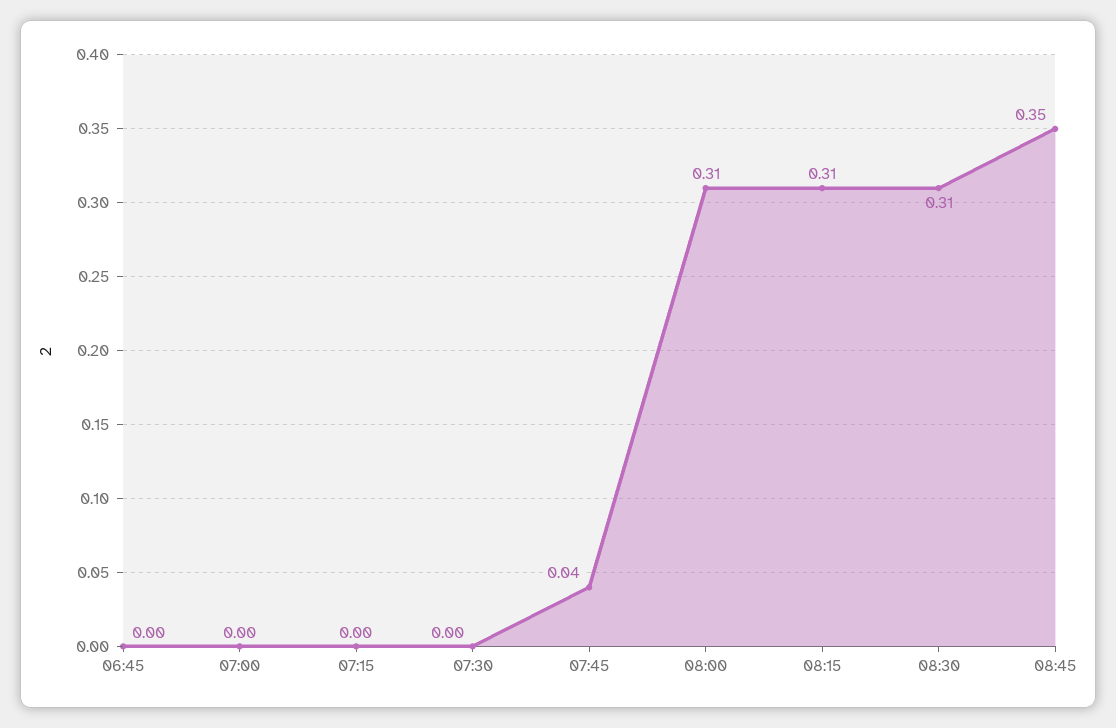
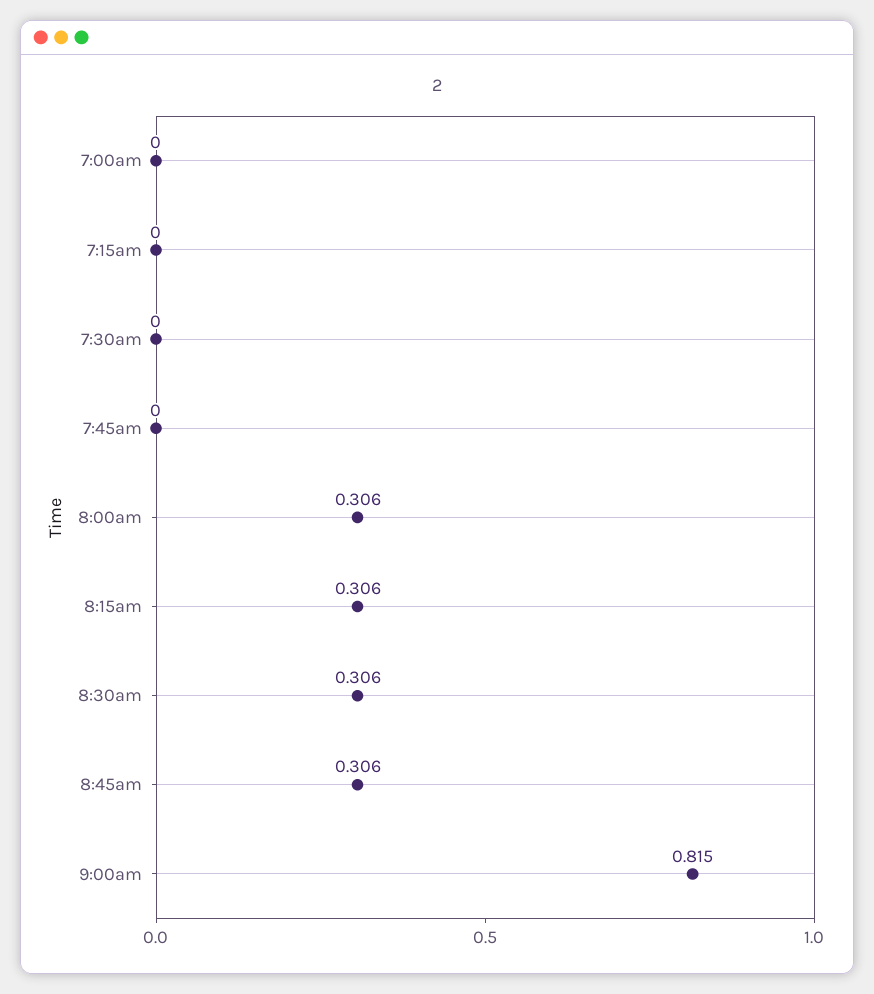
06:45: 0 -> none
07:45: 0.04 -> 0
08:45: 0.35 -> 0.306
9:00am: none -> 0.815

